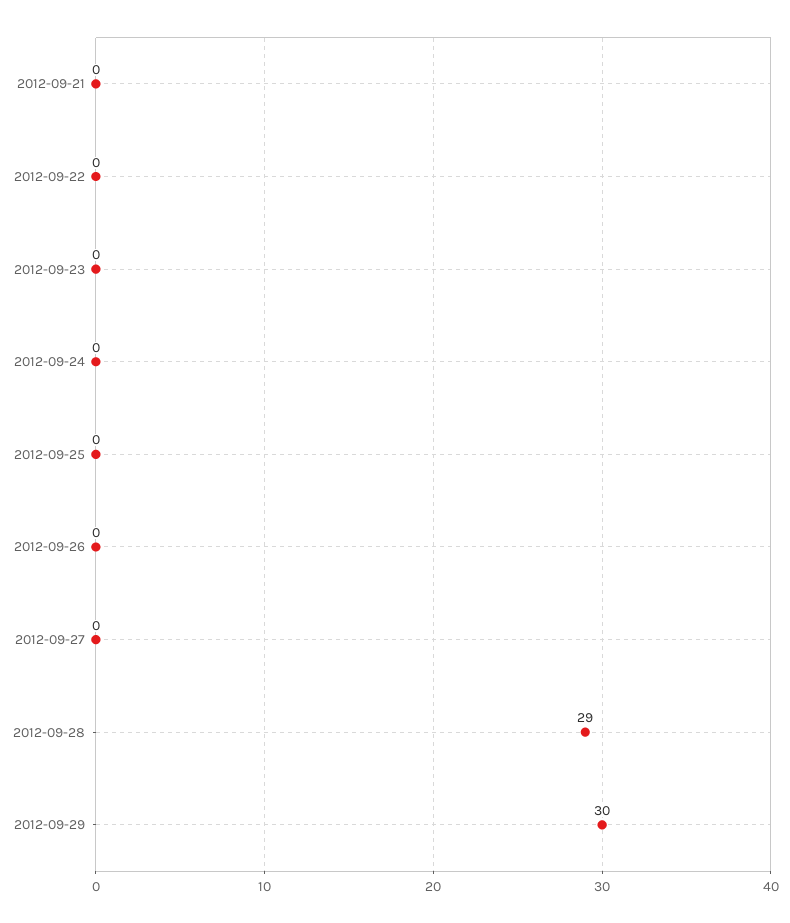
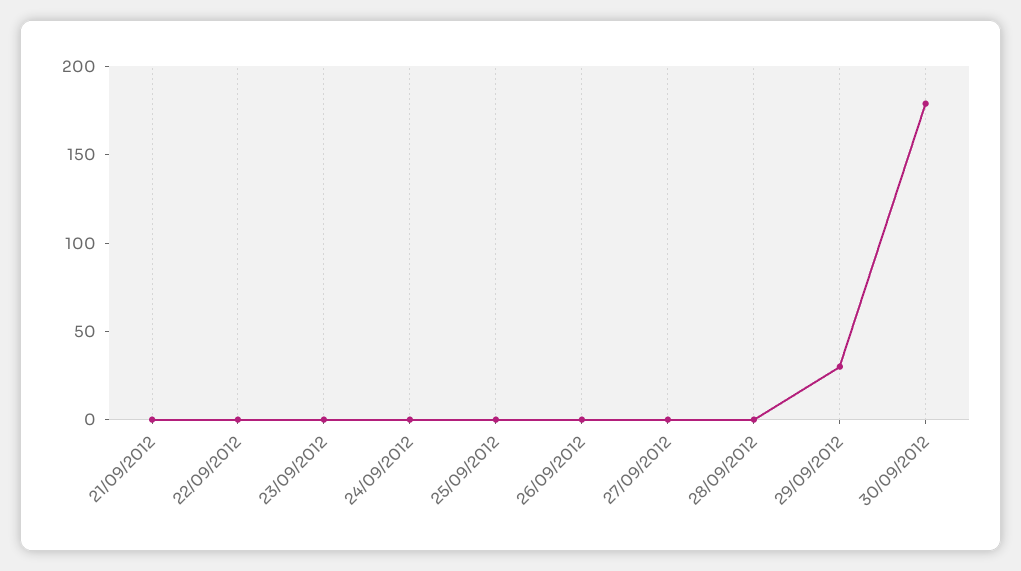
2012-09-28: 29 -> 0
30/09/2012: none -> 180

